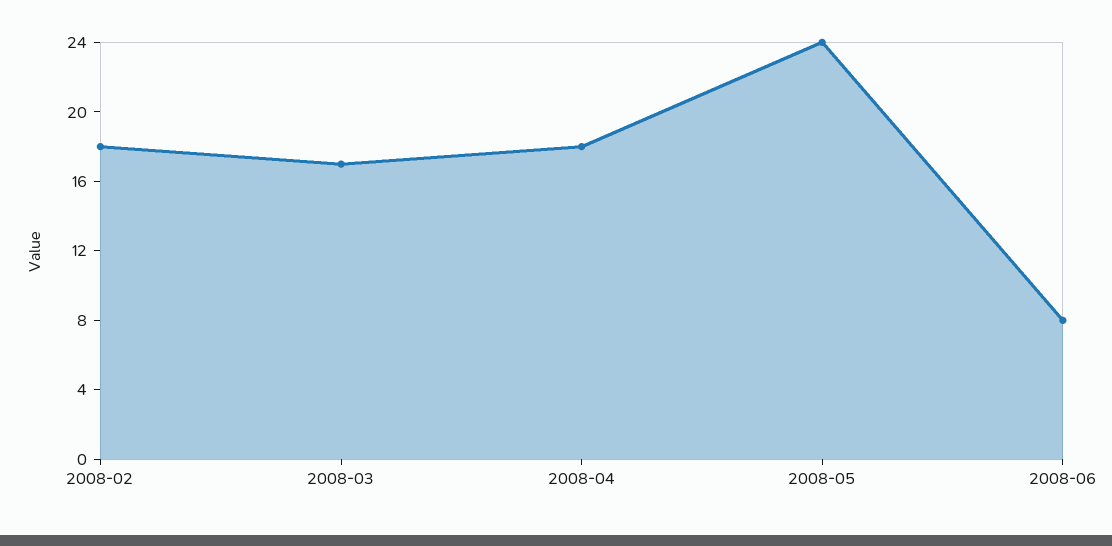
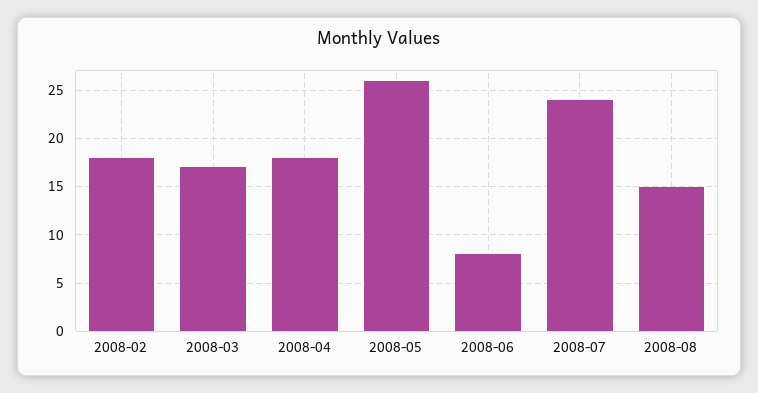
2008-05: 24 -> 26
2008-07: none -> 24
2008-08: none -> 15

